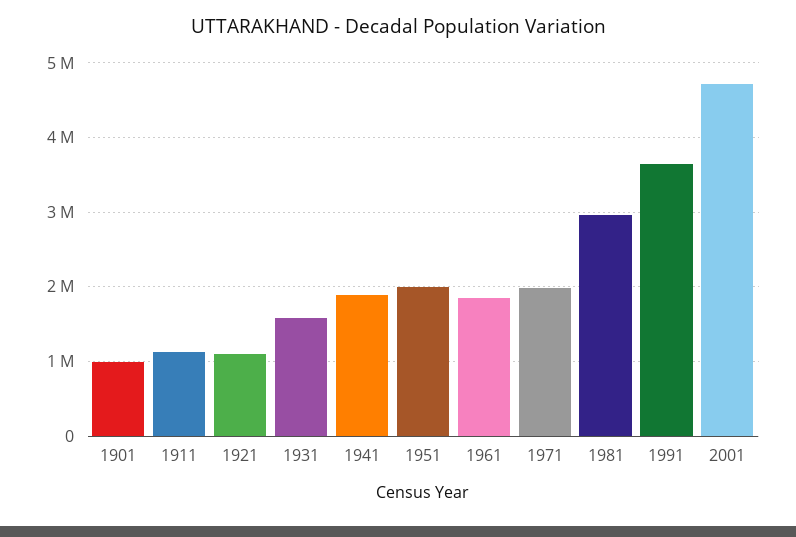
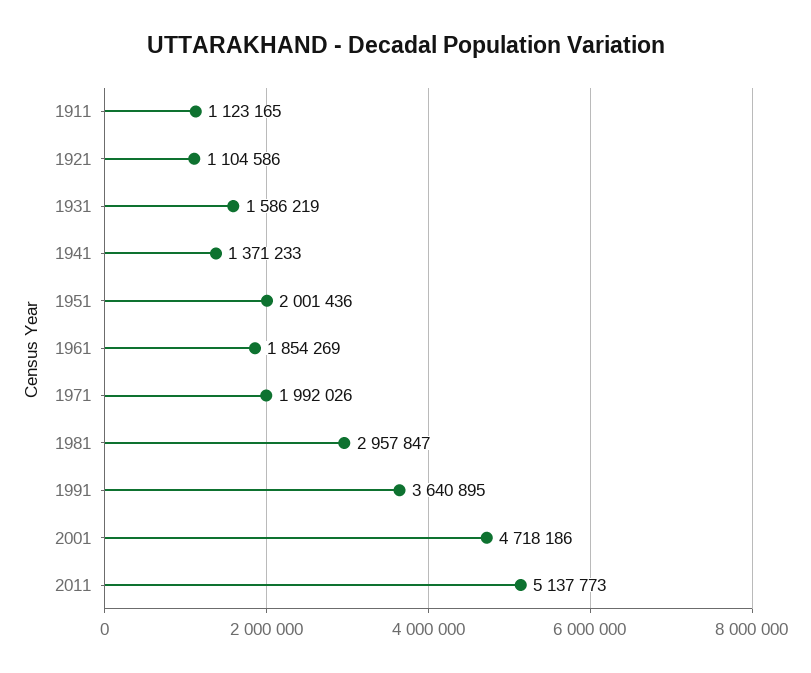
1901: 1000000 -> none
1941: 1900000 -> 1371233
2011: none -> 5137773

